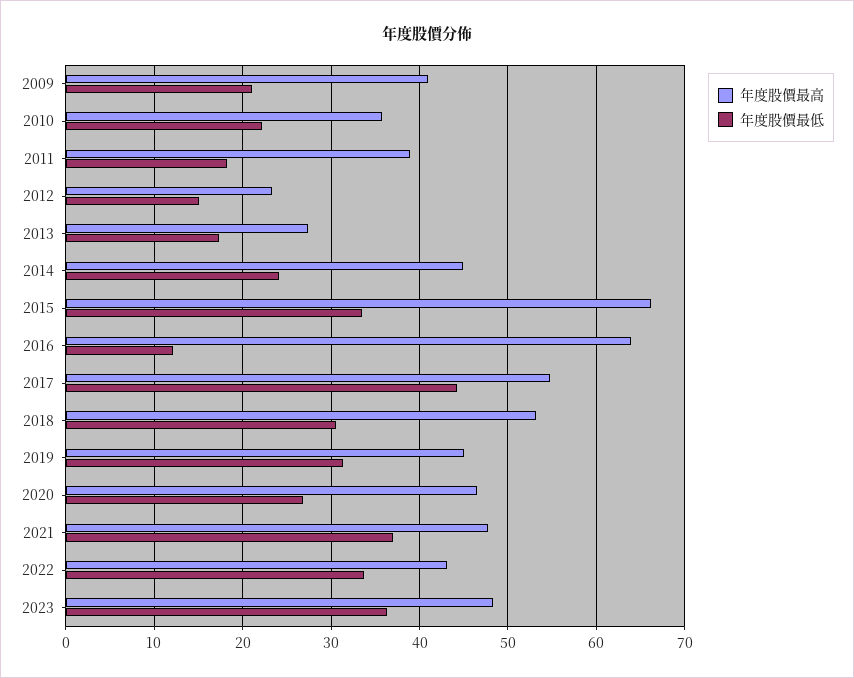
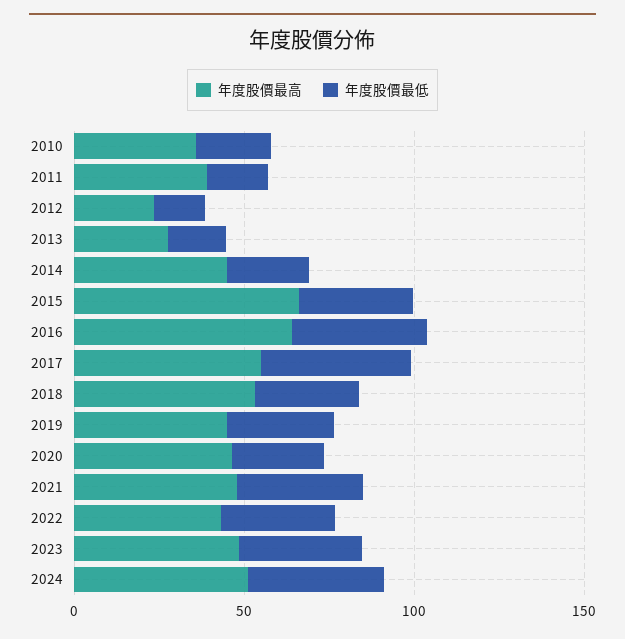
年度股價最高, 2009: 41 -> none
年度股價最低, 2009: 21 -> none
年度股價最低, 2016: 12 -> 40
年度股價最高, 2024: none -> 50
年度股價最低, 2024: none -> 40

